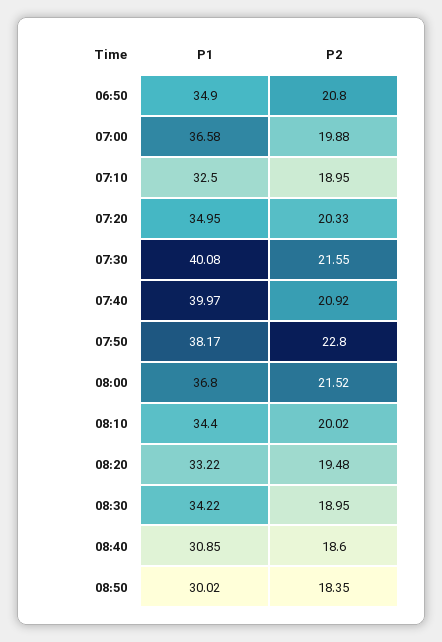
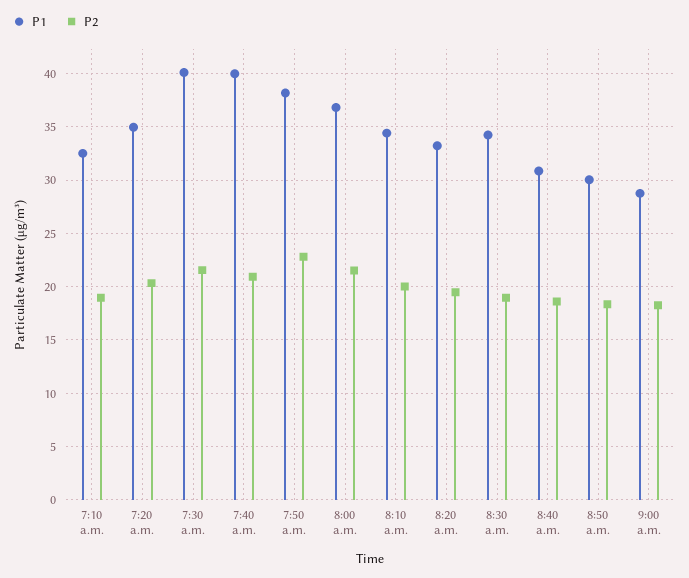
P1, 06:50: 34.9 -> none
P2, 06:50: 20.8 -> none
P1, 07:00: 36.58 -> none
P2, 07:00: 19.88 -> none
P1, 9:00 a.m.: none -> 29
P2, 9:00 a.m.: none -> 18

